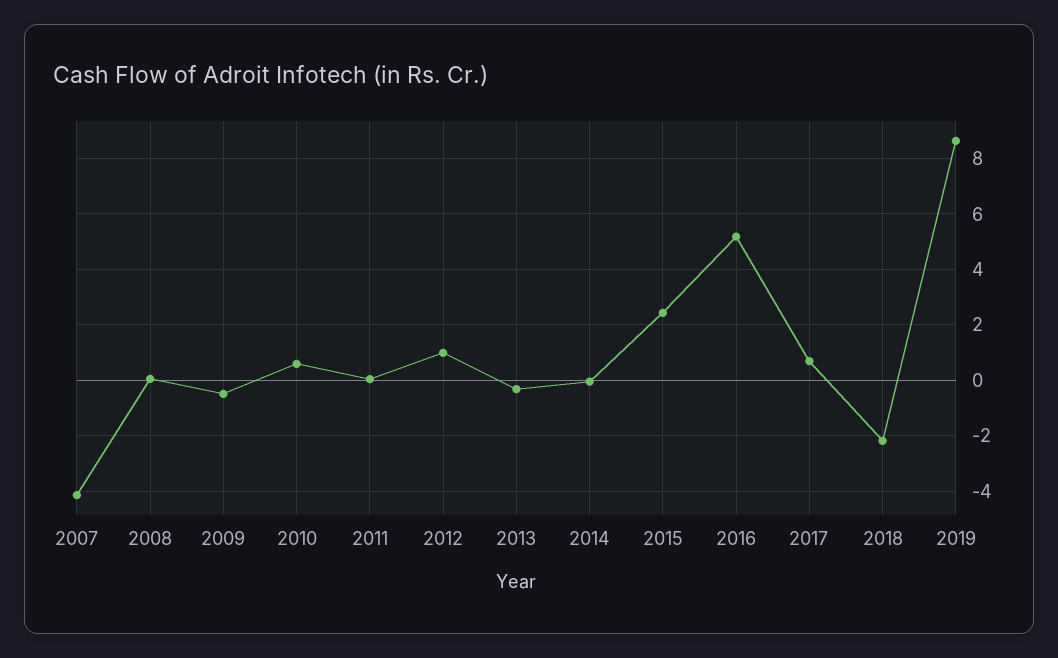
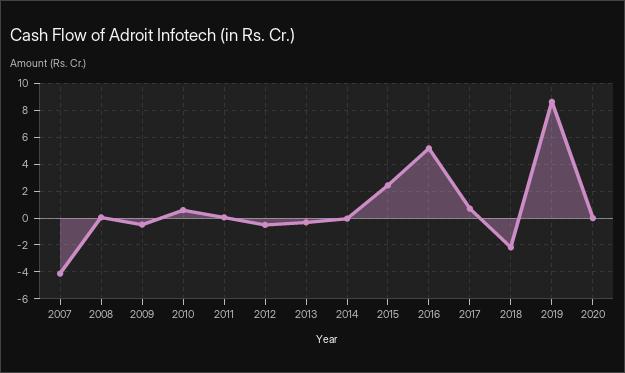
2012: 1 -> -0.5
2020: none -> 0

